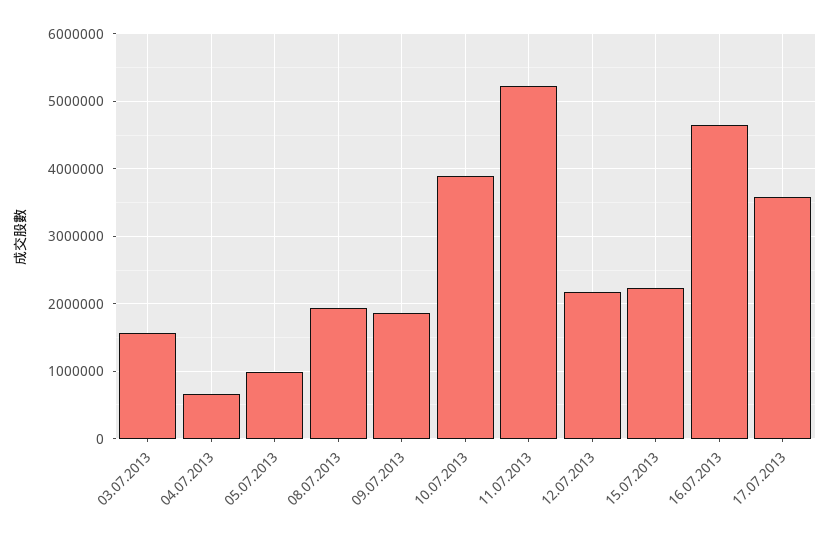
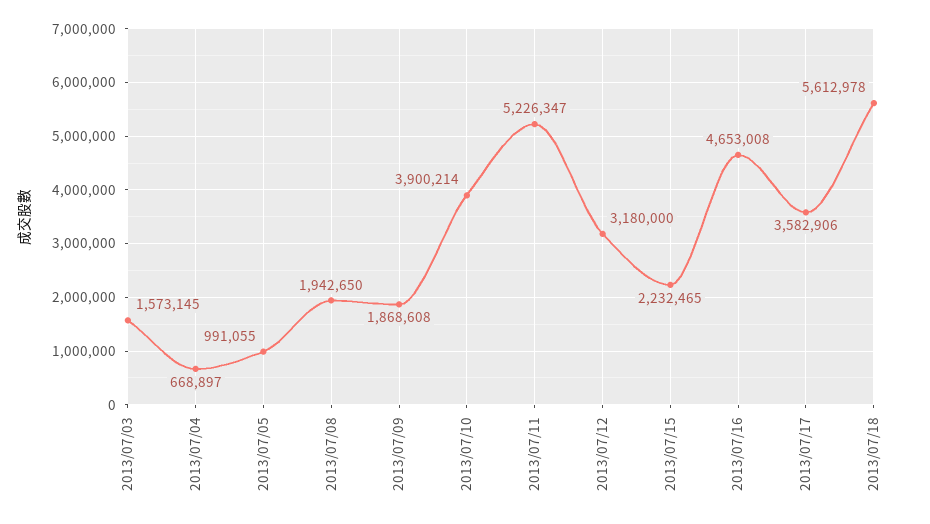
12.07.2013: 2200000 -> 3180000
2013/07/18: none -> 5612978

